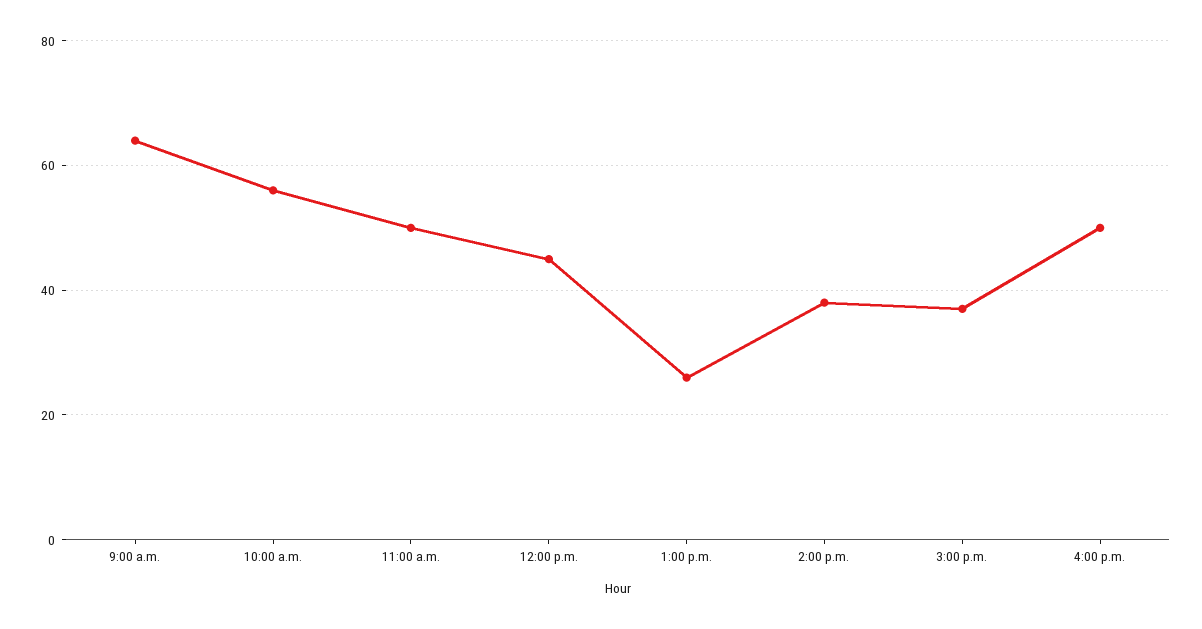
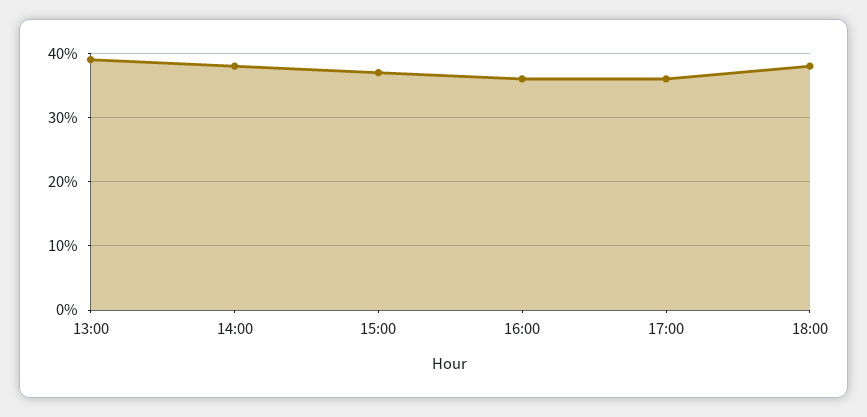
9:00 a.m.: 65 -> none
10:00 a.m.: 55 -> none
11:00 a.m.: 50 -> none
12:00 p.m.: 45 -> none
1:00 p.m.: 25 -> 39
4:00 p.m.: 50 -> 36
17:00: none -> 36
18:00: none -> 38

